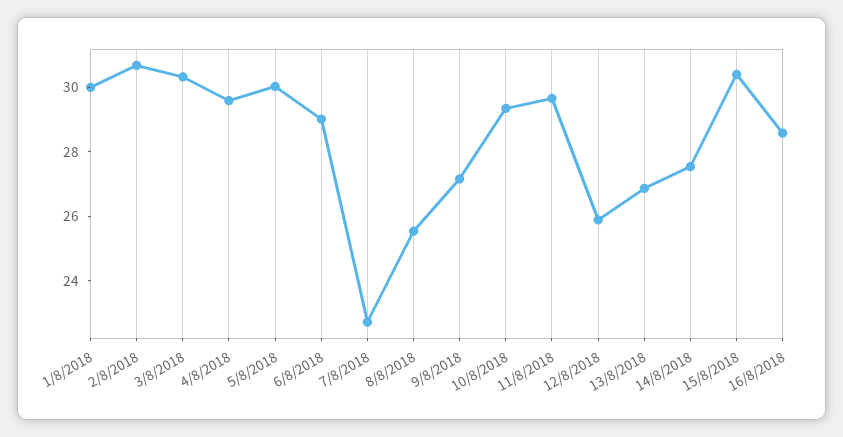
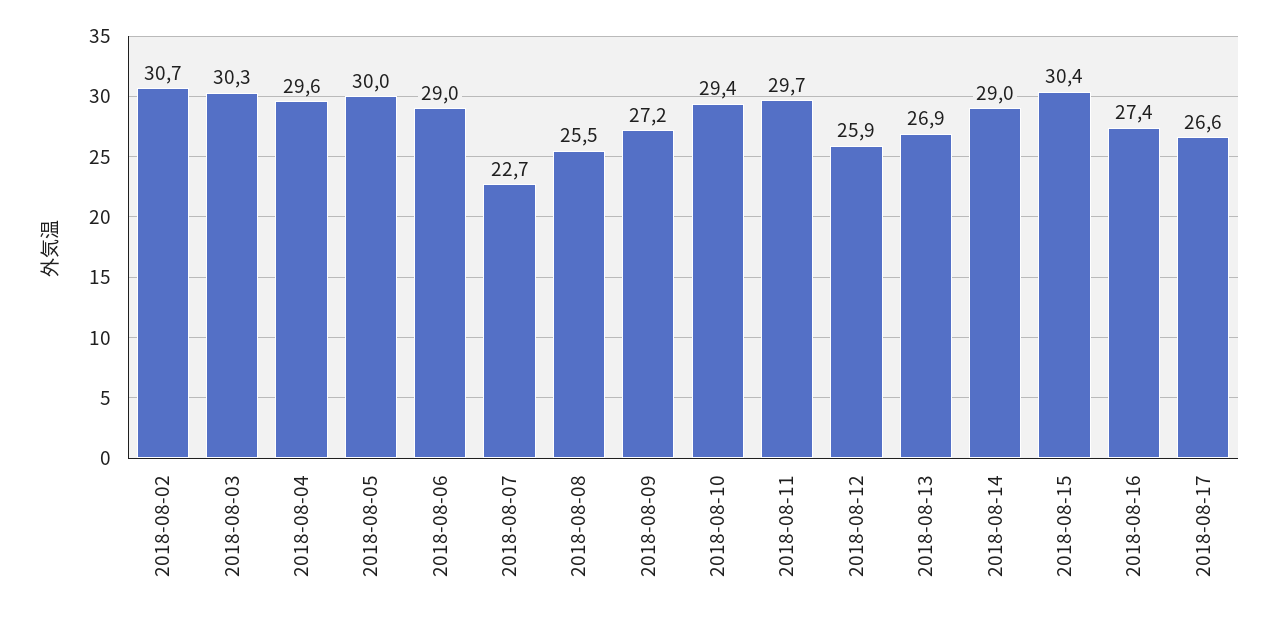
1/8/2018: 30 -> none
14/8/2018: 27.5 -> 29
16/8/2018: 28.5 -> 27.4
2018-08-17: none -> 26.6

